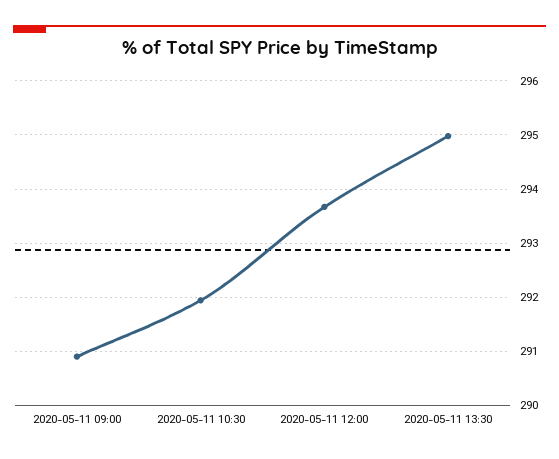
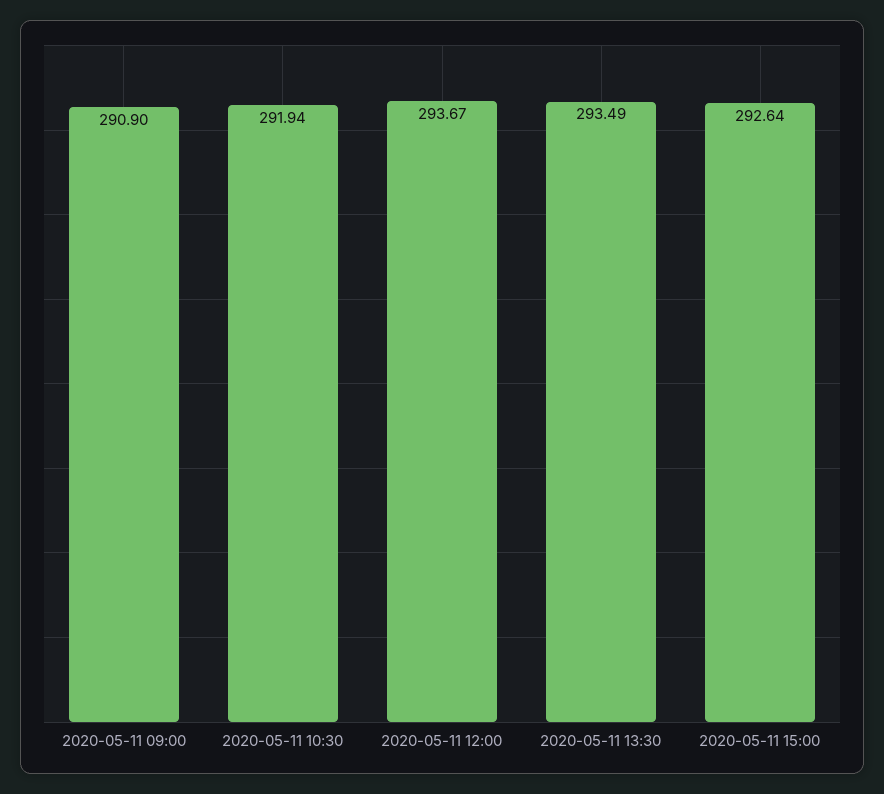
2020-05-11 13:30: 295 -> 293.49
2020-05-11 15:00: none -> 292.64

